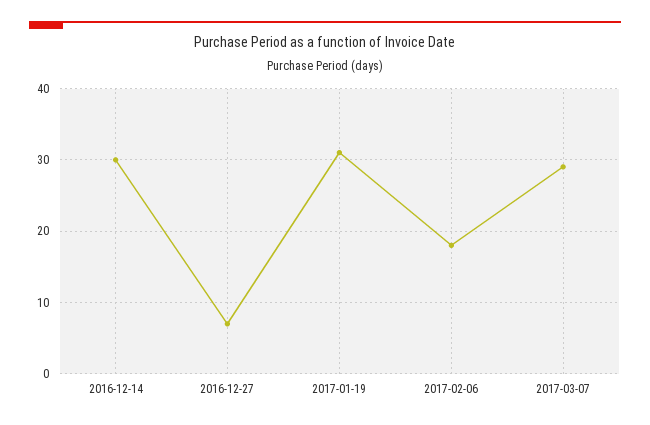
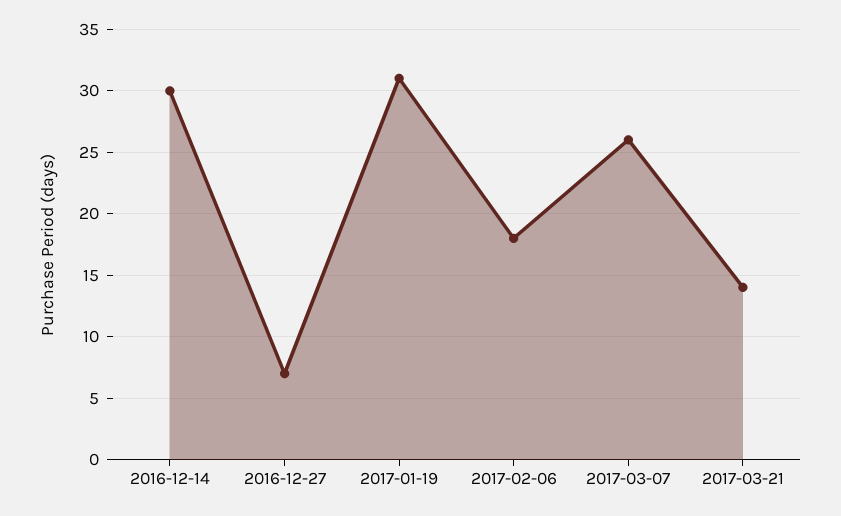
2017-03-07: 29 -> 26
2017-03-21: none -> 14

